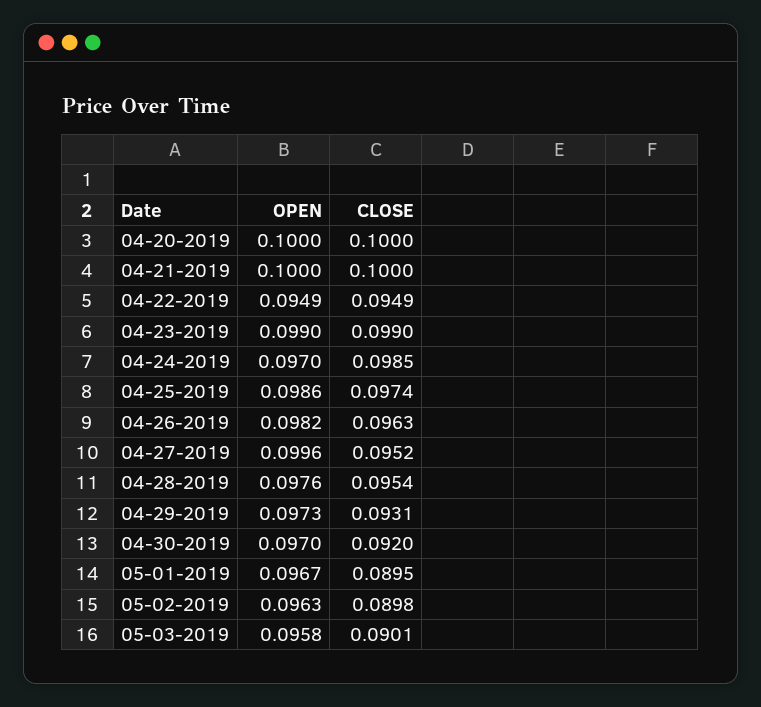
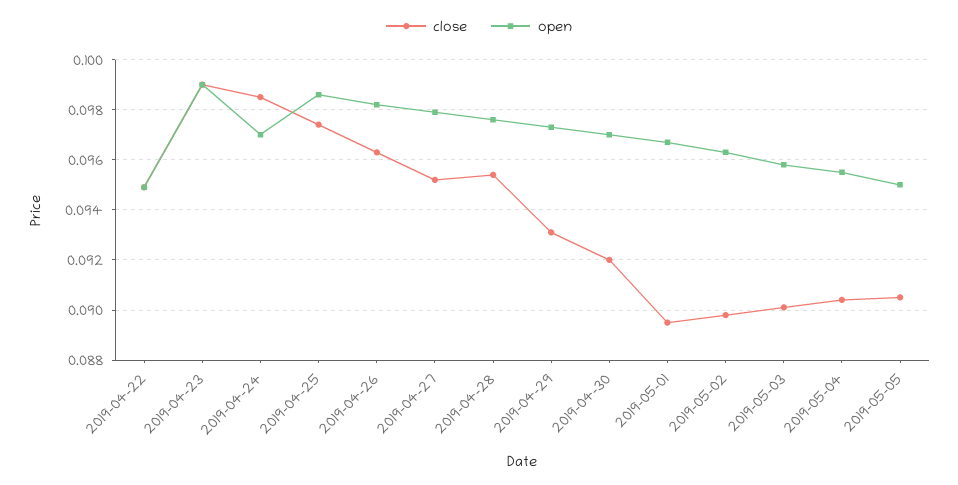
OPEN, 04-20-2019: 0.1 -> none
CLOSE, 04-20-2019: 0.1 -> none
OPEN, 04-21-2019: 0.1 -> none
CLOSE, 04-21-2019: 0.1 -> none
OPEN, 04-27-2019: 0.0996 -> 0.098
CLOSE, 2019-05-04: none -> 0.0905
OPEN, 2019-05-04: none -> 0.0955
CLOSE, 2019-05-05: none -> 0.0905
OPEN, 2019-05-05: none -> 0.095

